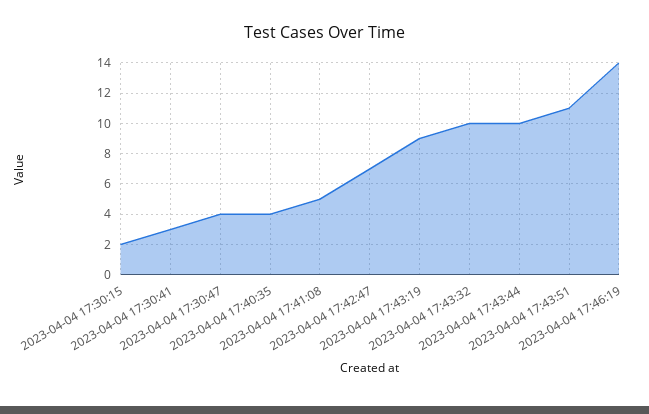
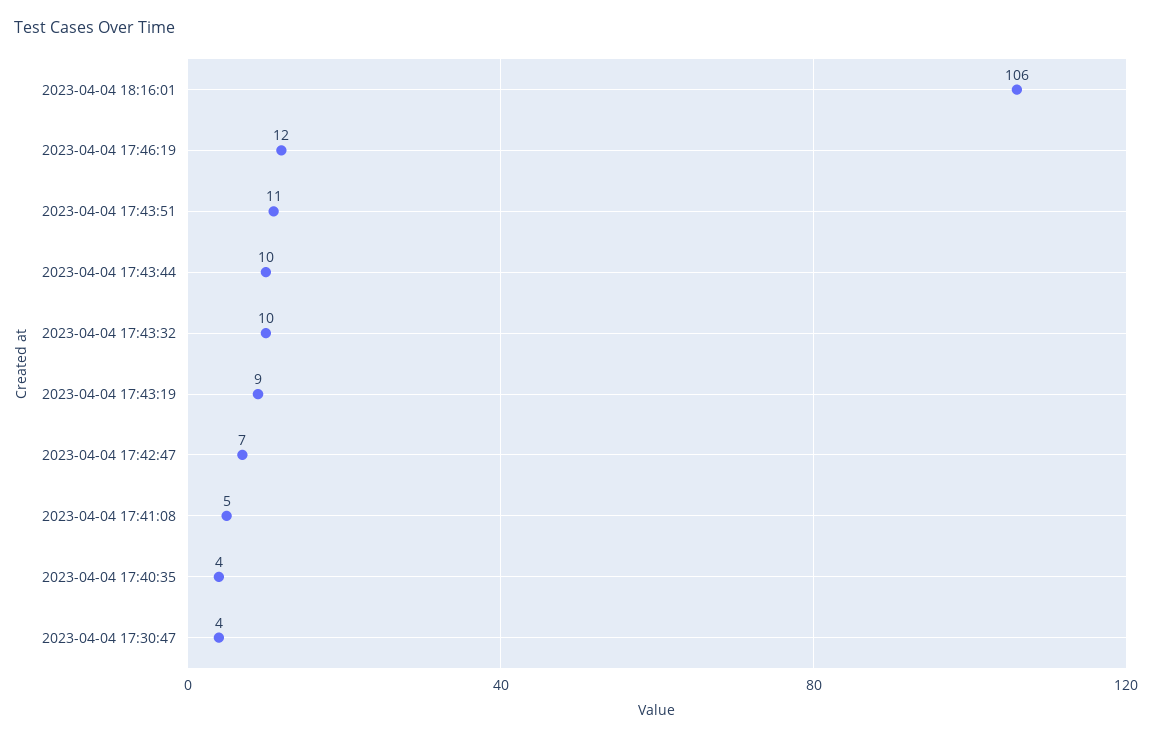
2023-04-04 17:30:15: 2 -> none
2023-04-04 17:30:41: 3 -> none
2023-04-04 17:46:19: 14 -> 12
2023-04-04 18:16:01: none -> 106

